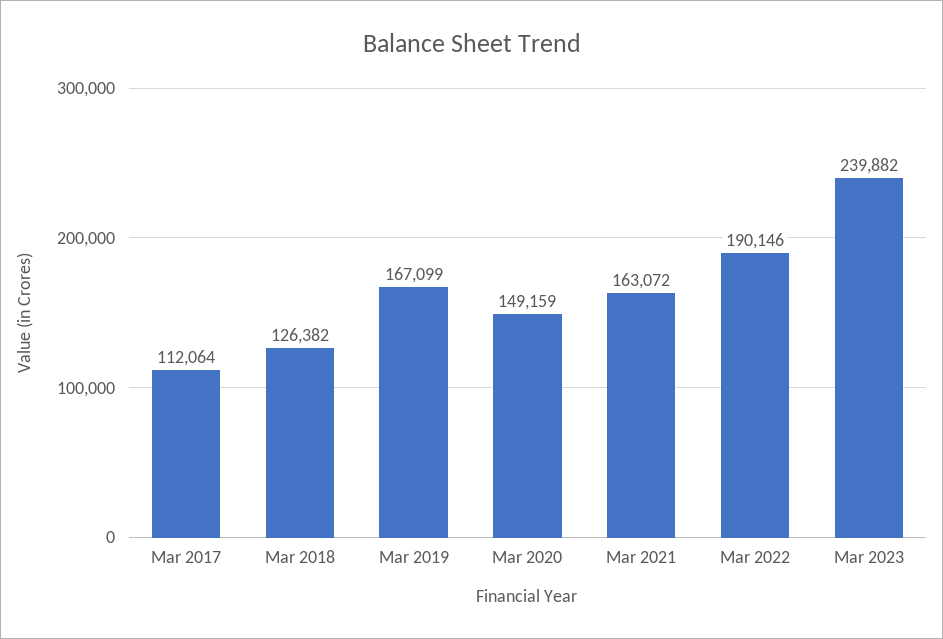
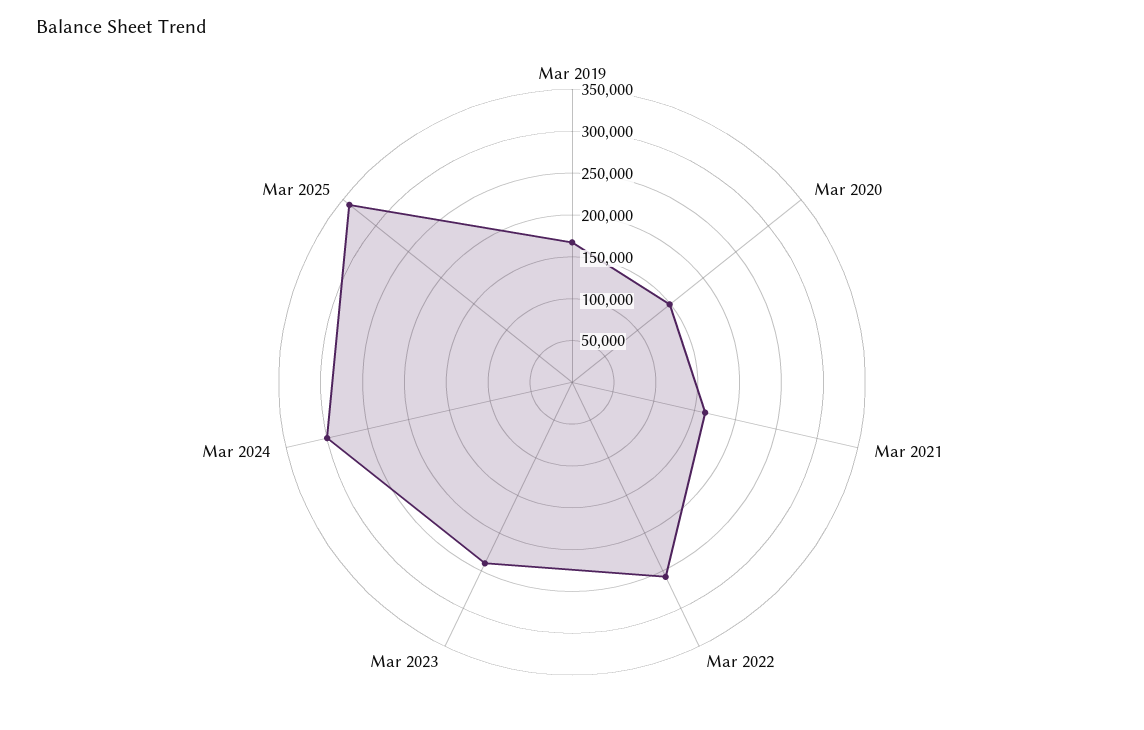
Mar 2017: 112064 -> none
Mar 2018: 126382 -> none
Mar 2022: 190146 -> 260000
Mar 2024: none -> 300000
Mar 2025: none -> 340000

